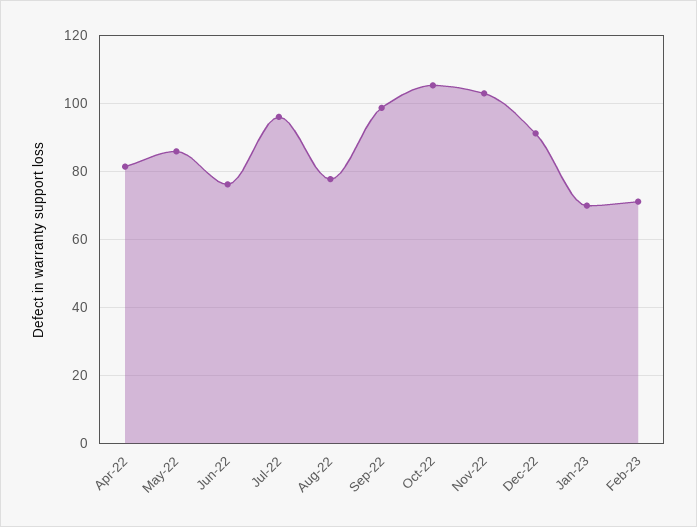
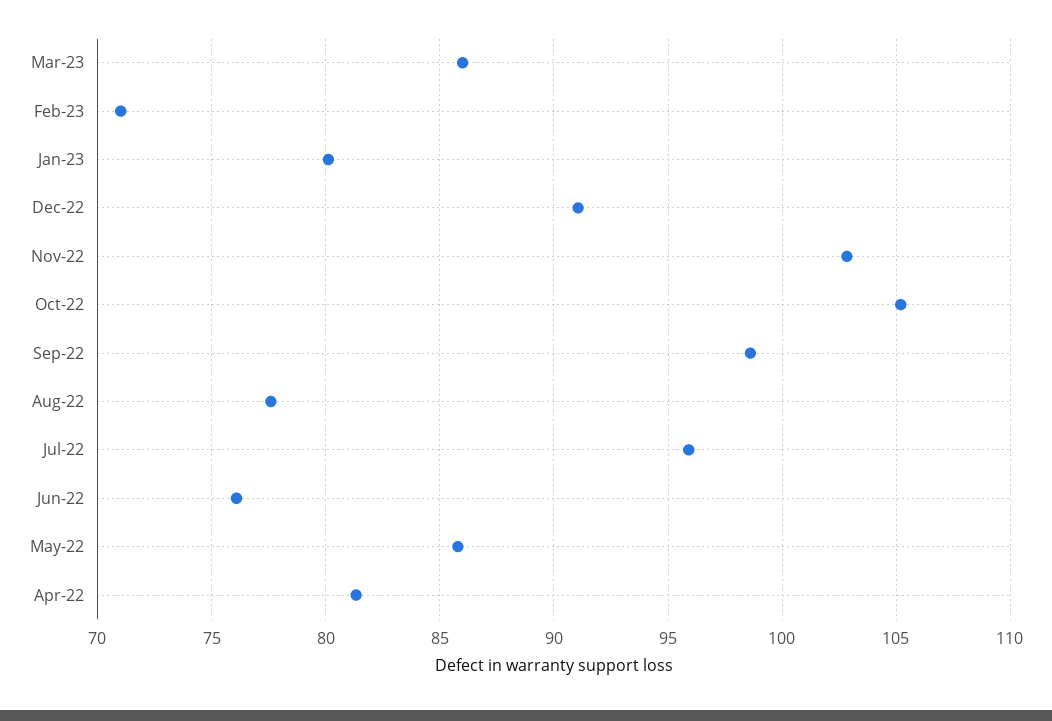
Jan-23: 70 -> 80
Mar-23: none -> 86

